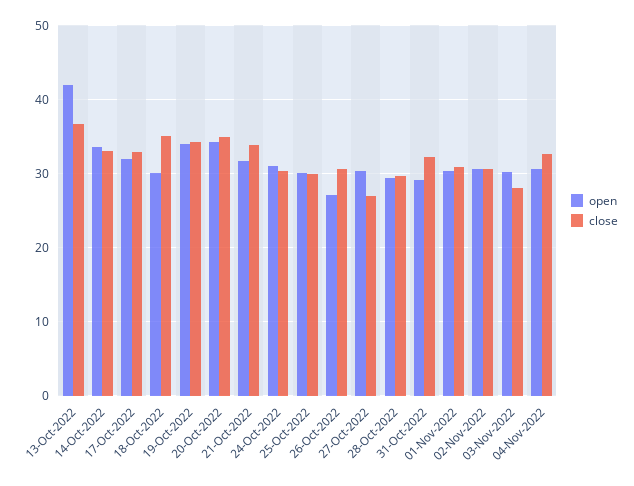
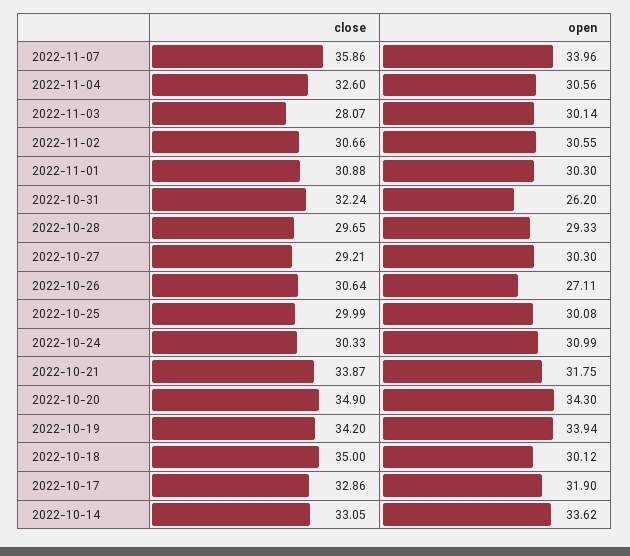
open, 13-Oct-2022: 42 -> none
close, 13-Oct-2022: 37 -> none
close, 27-Oct-2022: 27 -> 29.21
open, 31-Oct-2022: 29 -> 26.2
close, 2022-11-07: none -> 35.86
open, 2022-11-07: none -> 33.96

